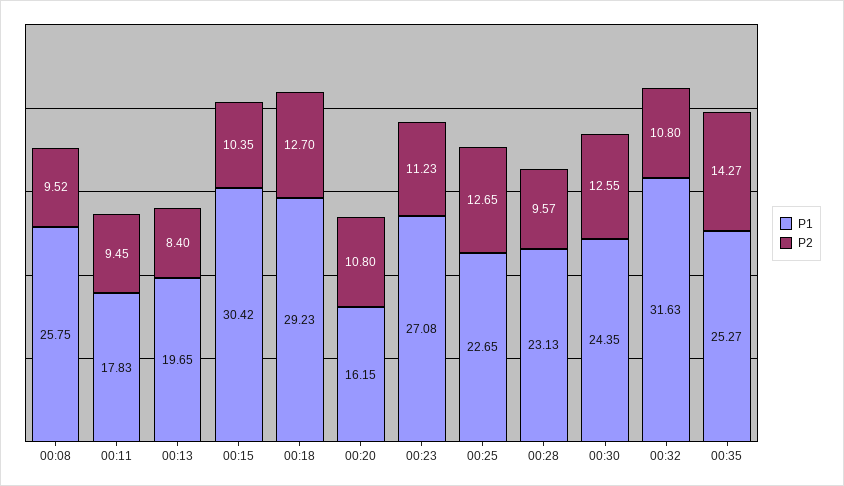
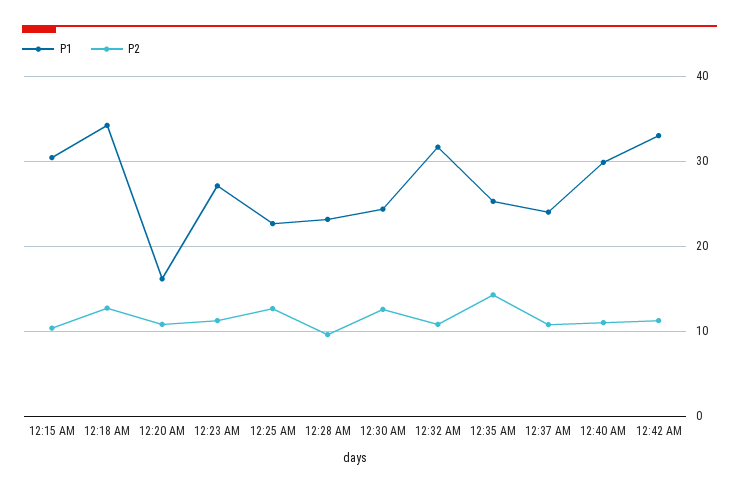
P1, 00:08: 25.75 -> none
P2, 00:08: 9.52 -> none
P1, 00:11: 17.83 -> none
P2, 00:11: 9.45 -> none
P1, 00:13: 19.65 -> none
P2, 00:13: 8.4 -> none
P1, 00:18: 29.23 -> 34
P1, 12:37 AM: none -> 24
P2, 12:37 AM: none -> 11
P1, 12:40 AM: none -> 30
P2, 12:40 AM: none -> 11
P1, 12:42 AM: none -> 33
P2, 12:42 AM: none -> 11

